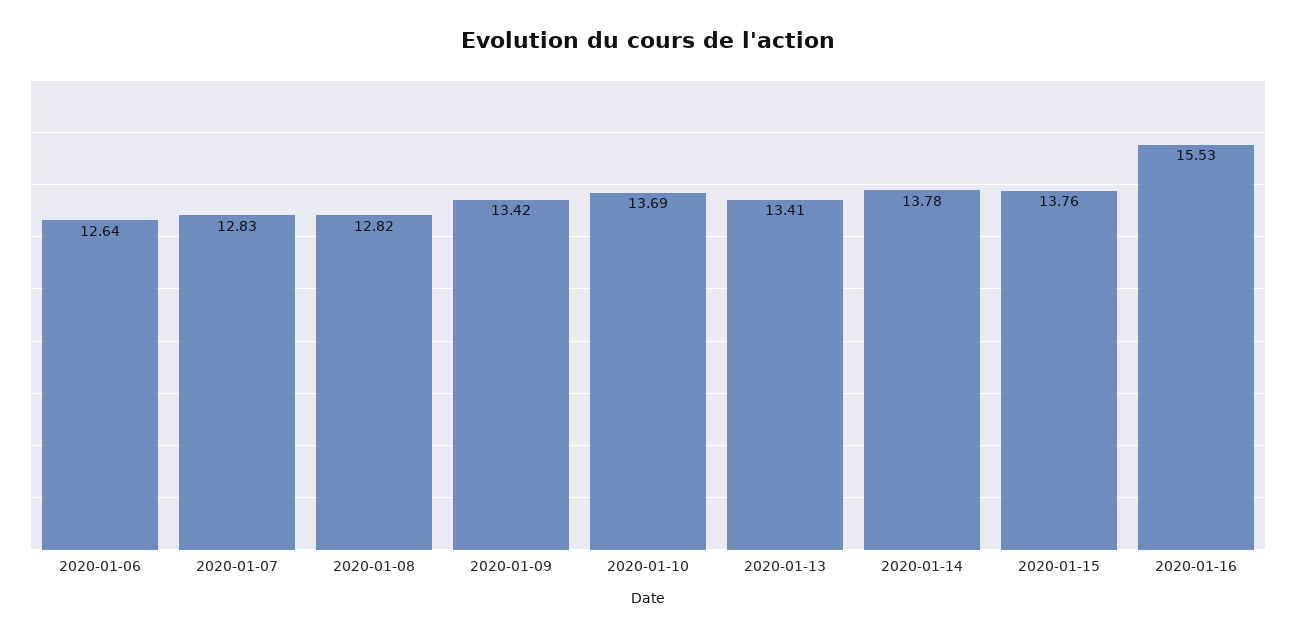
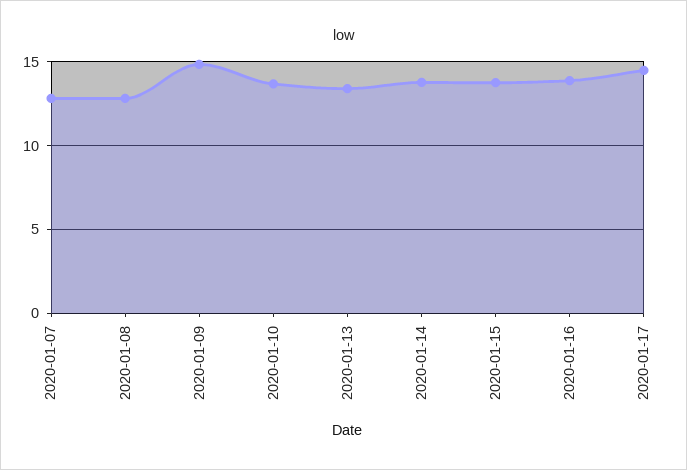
2020-01-06: 12.64 -> none
2020-01-09: 13.42 -> 15
2020-01-16: 15.53 -> 14
2020-01-17: none -> 14.5

